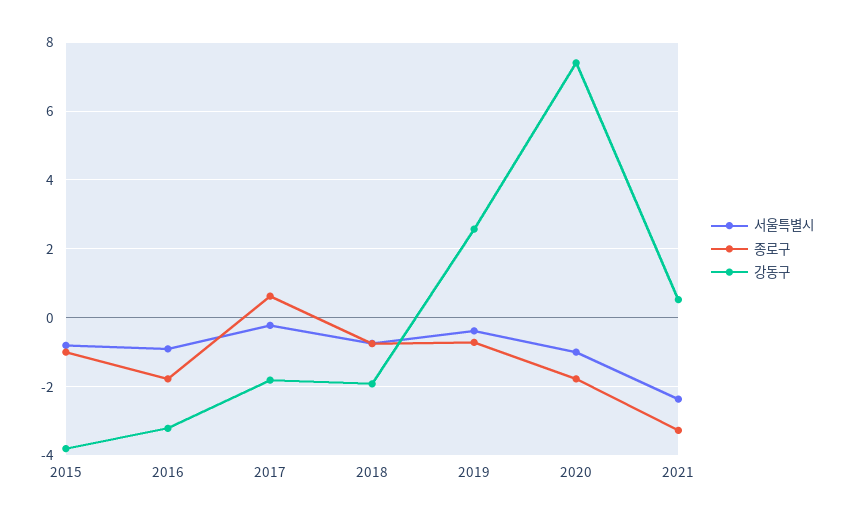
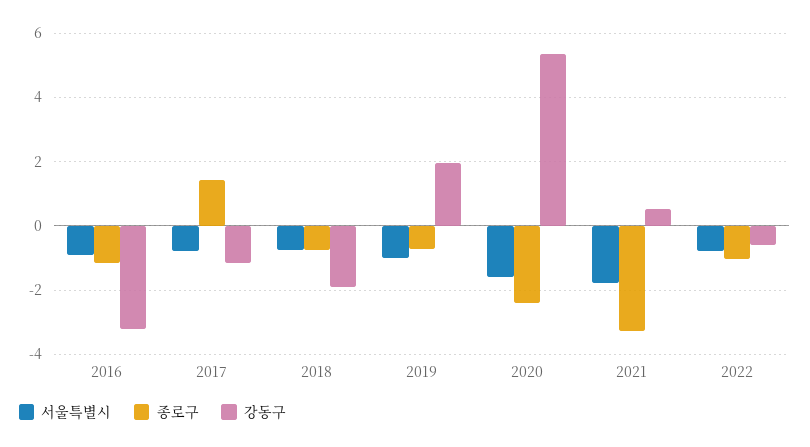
서울특별시, 2015: -0.8 -> none
종로구, 2015: -1 -> none
강동구, 2015: -3.8 -> none
종로구, 2016: -1.8 -> -1.2
서울특별시, 2017: -0.2 -> -0.8
종로구, 2017: 0.6 -> 1.4
강동구, 2017: -1.8 -> -1.2
서울특별시, 2019: -0.4 -> -1
강동구, 2019: 2.6 -> 2
서울특별시, 2020: -1 -> -1.6
종로구, 2020: -1.8 -> -2.4
강동구, 2020: 7.4 -> 5.4
서울특별시, 2021: -2.4 -> -1.8
서울특별시, 2022: none -> -0.8
종로구, 2022: none -> -1
강동구, 2022: none -> -0.6

